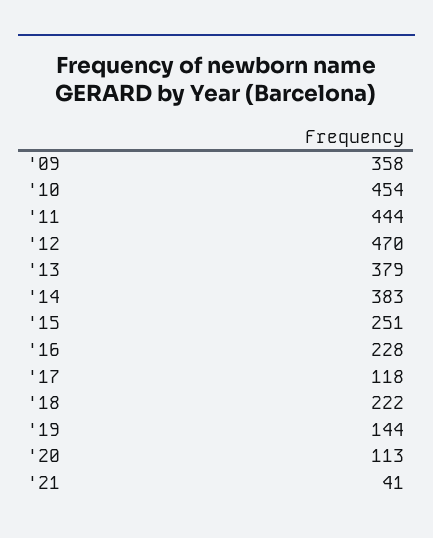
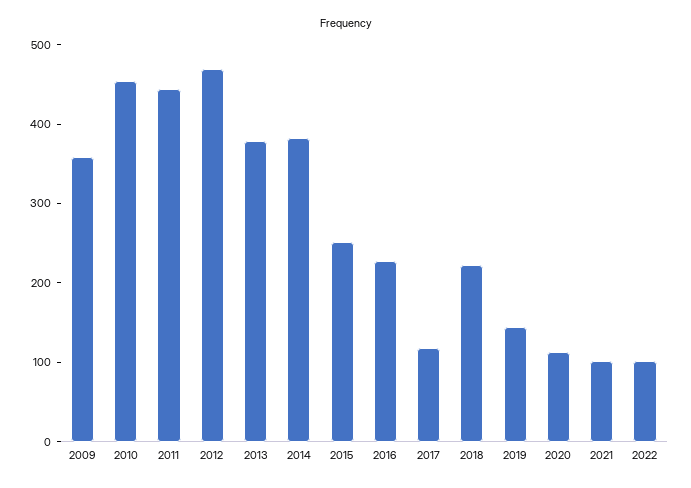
'21: 41 -> 100
2022: none -> 100

